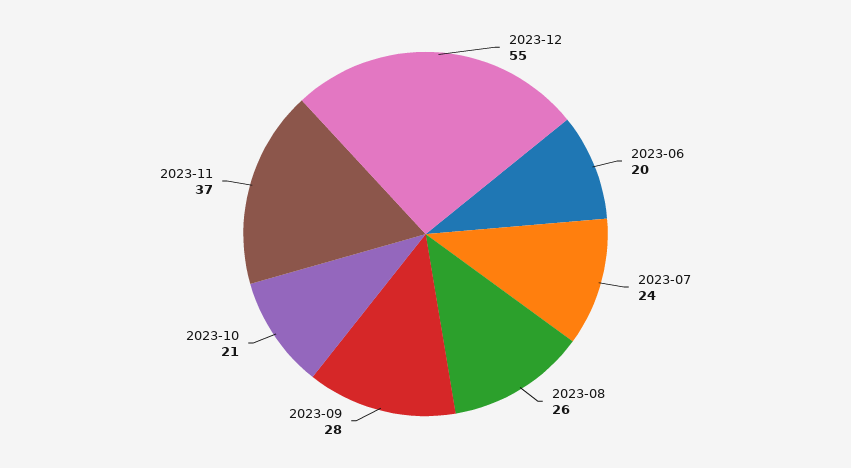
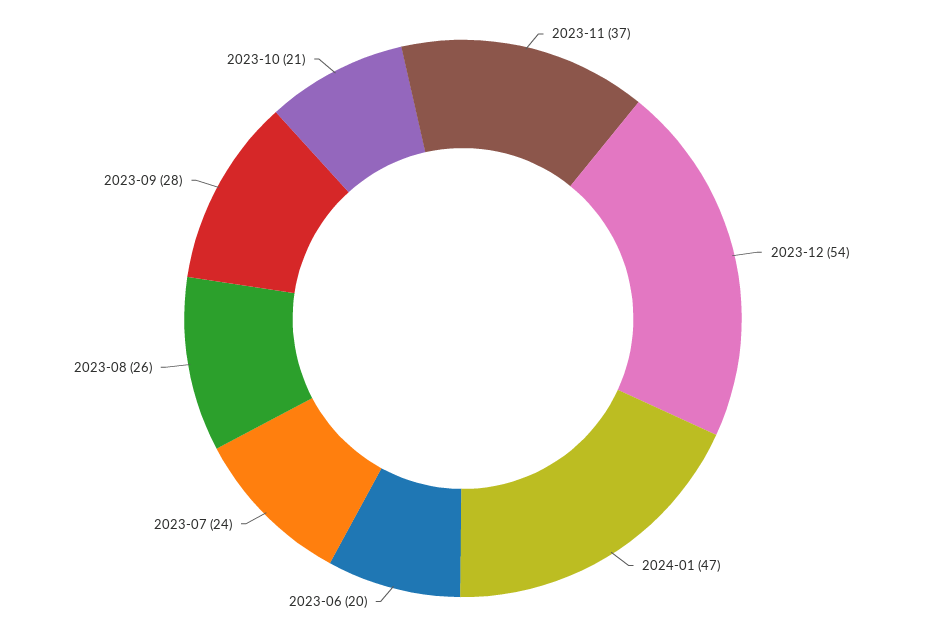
2023-12: 55 -> 54
2024-01: none -> 47

